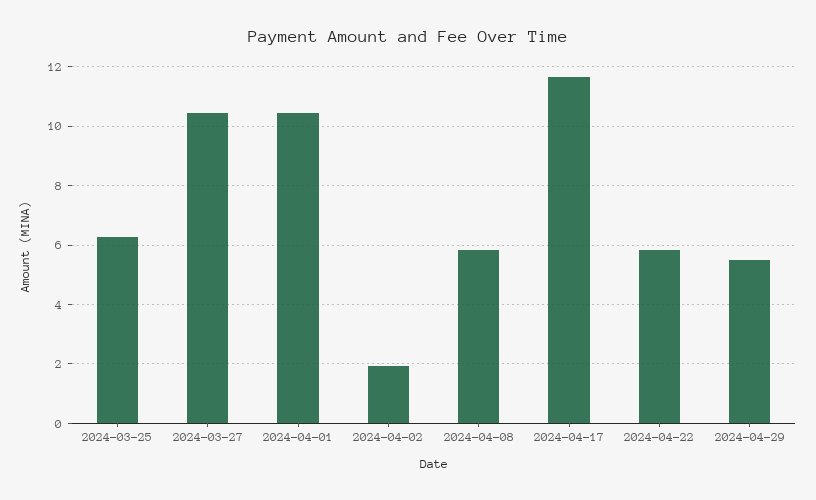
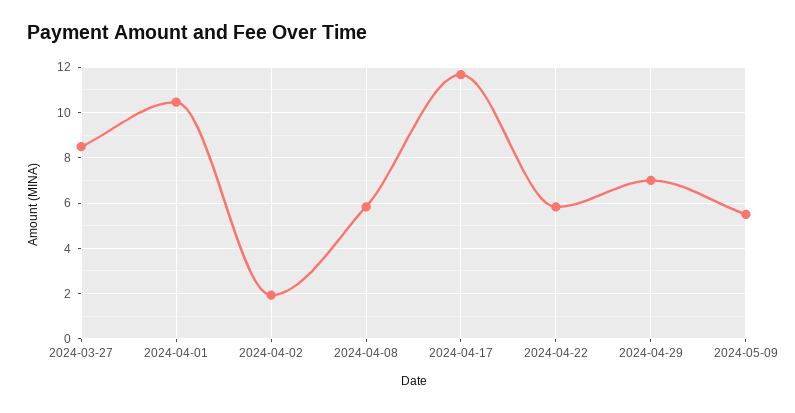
2024-03-25: 6.25 -> none
2024-03-27: 10.5 -> 8.5
2024-04-29: 5.5 -> 7
2024-05-09: none -> 5.5

